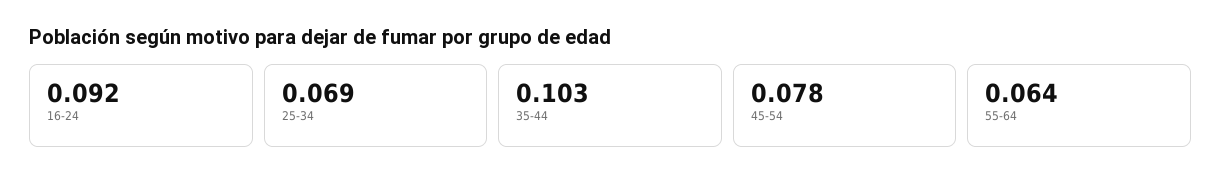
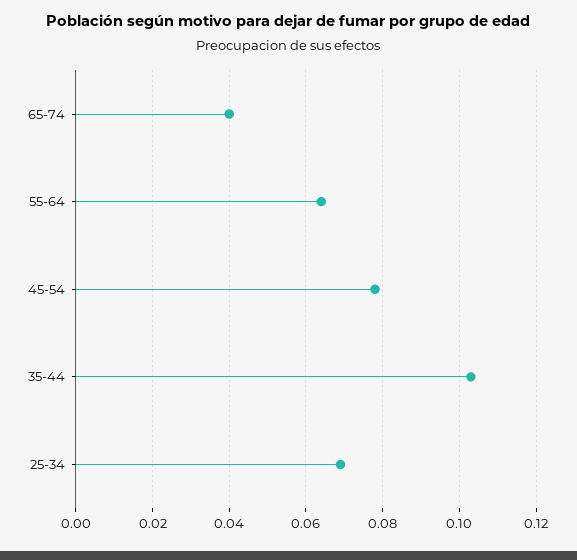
16-24: 0.092 -> none
65-74: none -> 0.04

